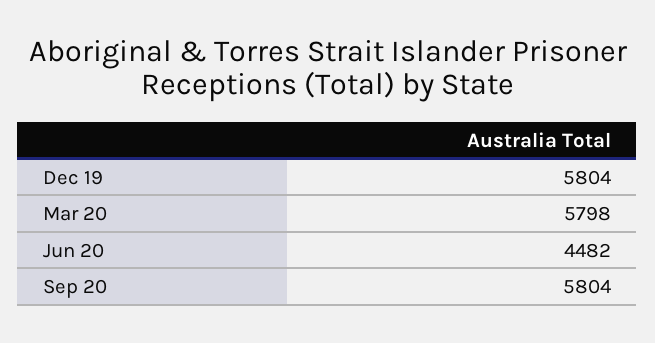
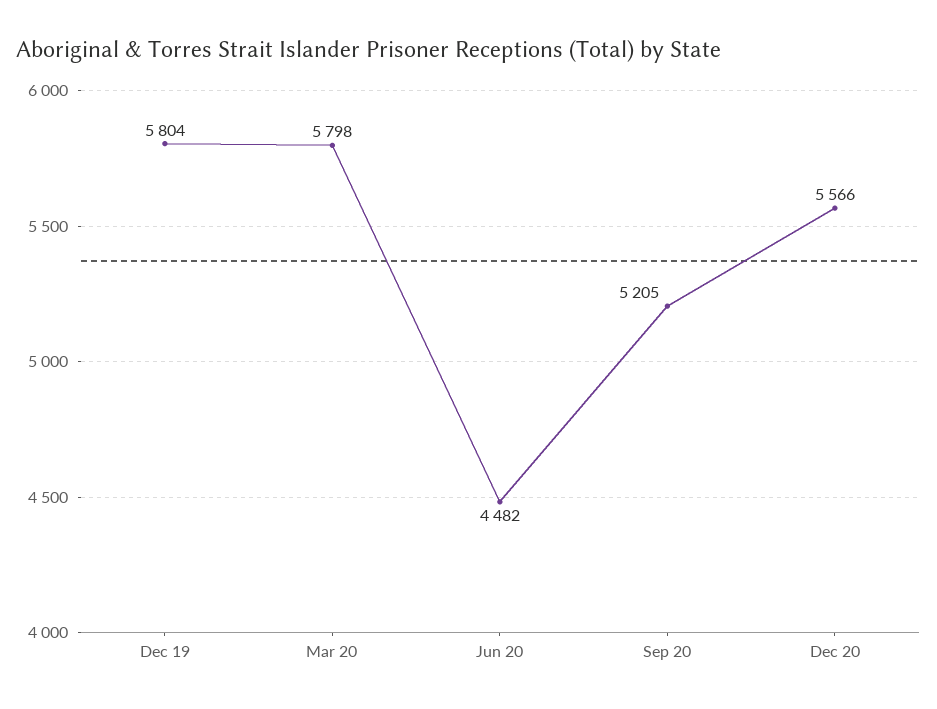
Sep 20: 5804 -> 5205
Dec 20: none -> 5566

